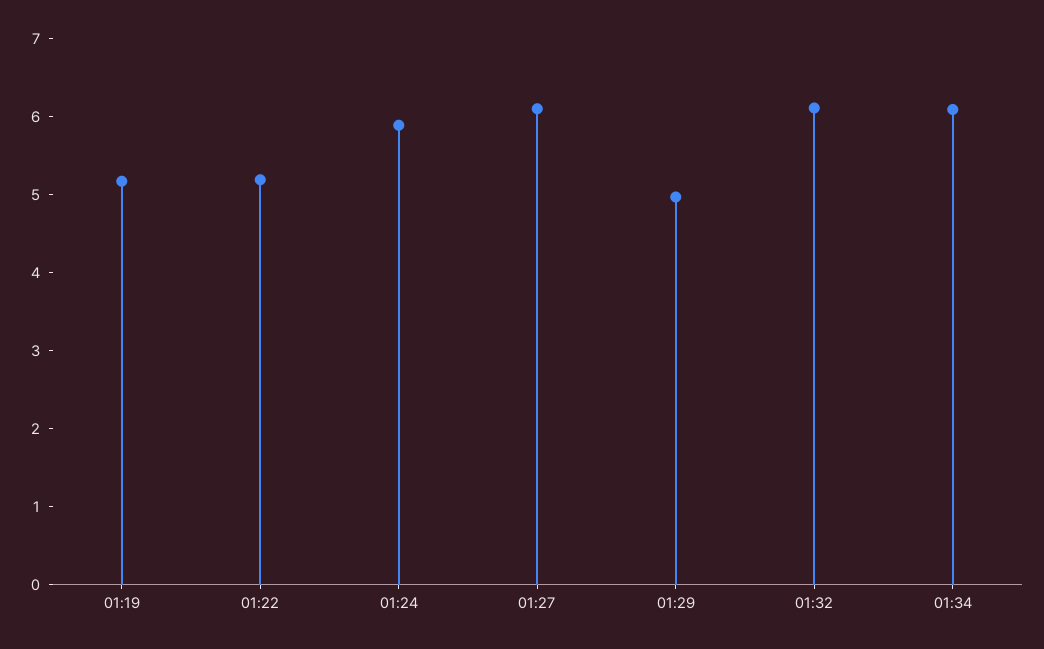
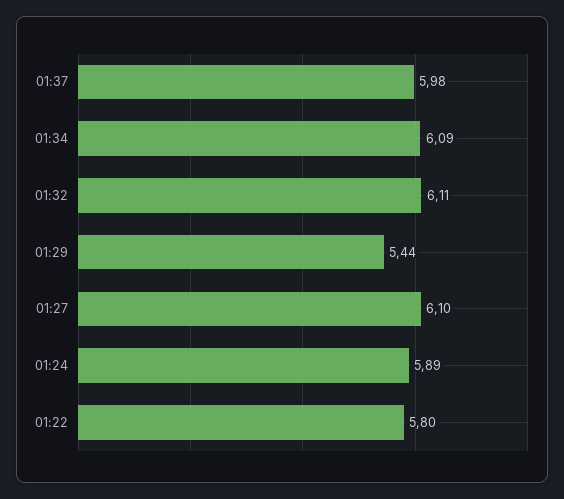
01:19: 5.2 -> none
01:22: 5.2 -> 5.8
01:29: 5 -> 5.44
01:37: none -> 5.98

